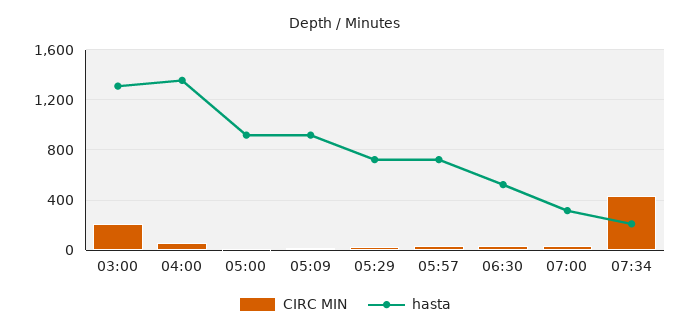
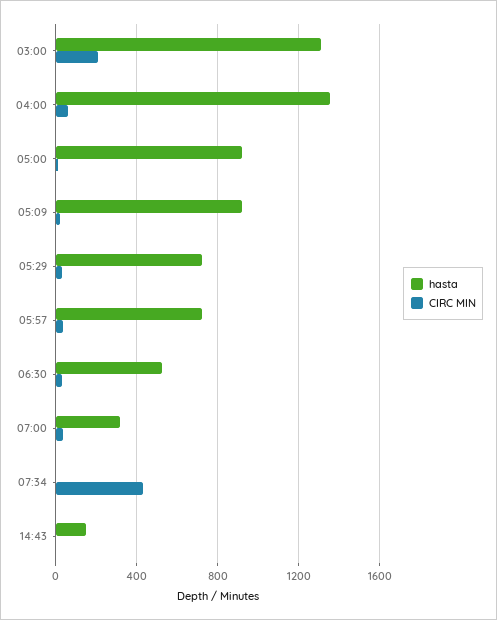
hasta, 07:34: 200 -> 0
hasta, 14:43: none -> 150
CIRC MIN, 14:43: none -> 0

